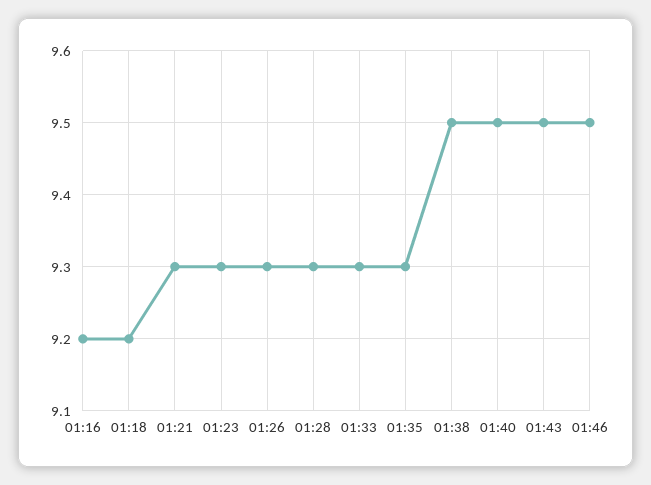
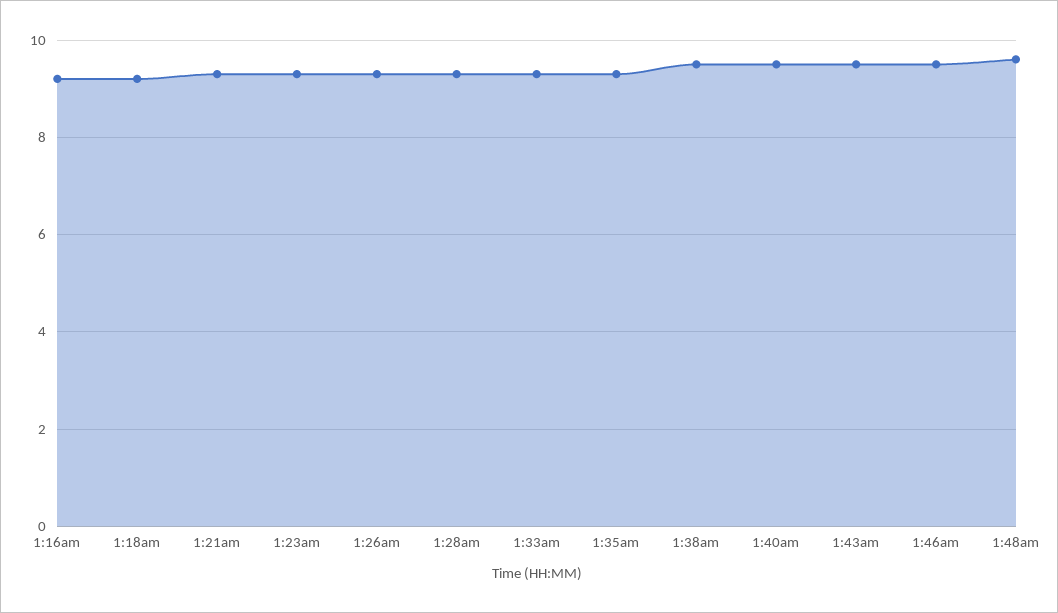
1:48am: none -> 9.5

